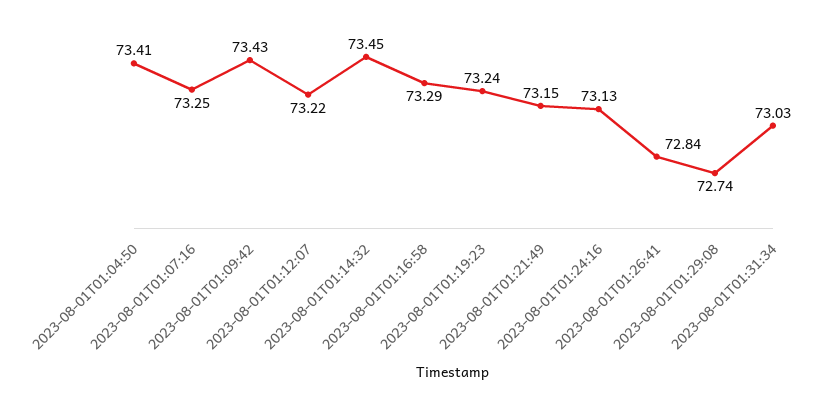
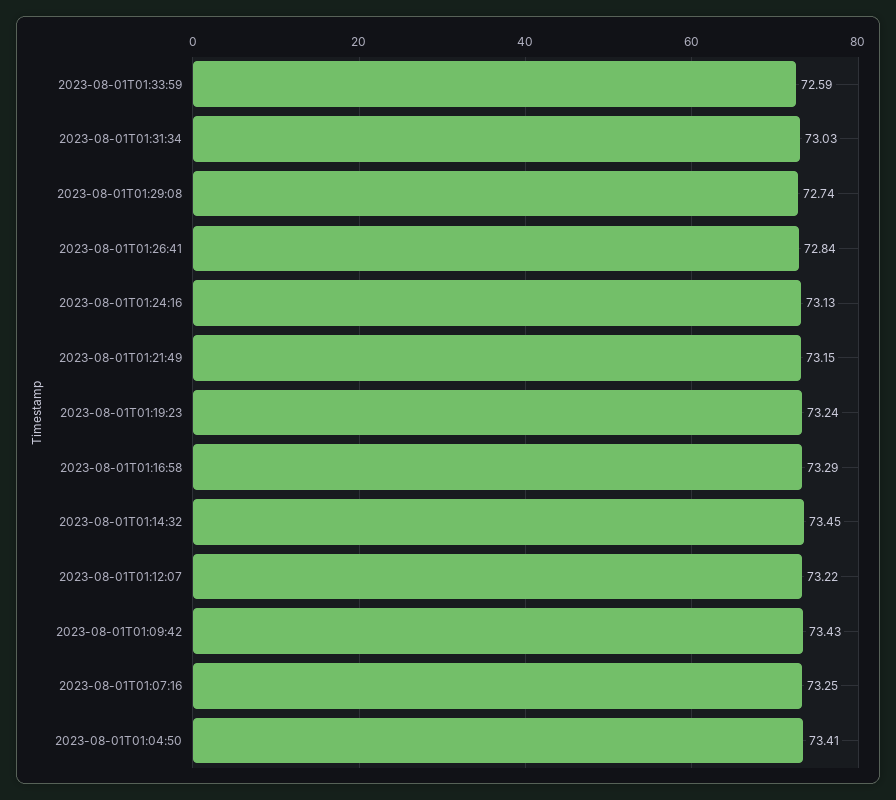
2023-08-01T01:33:59: none -> 72.59

